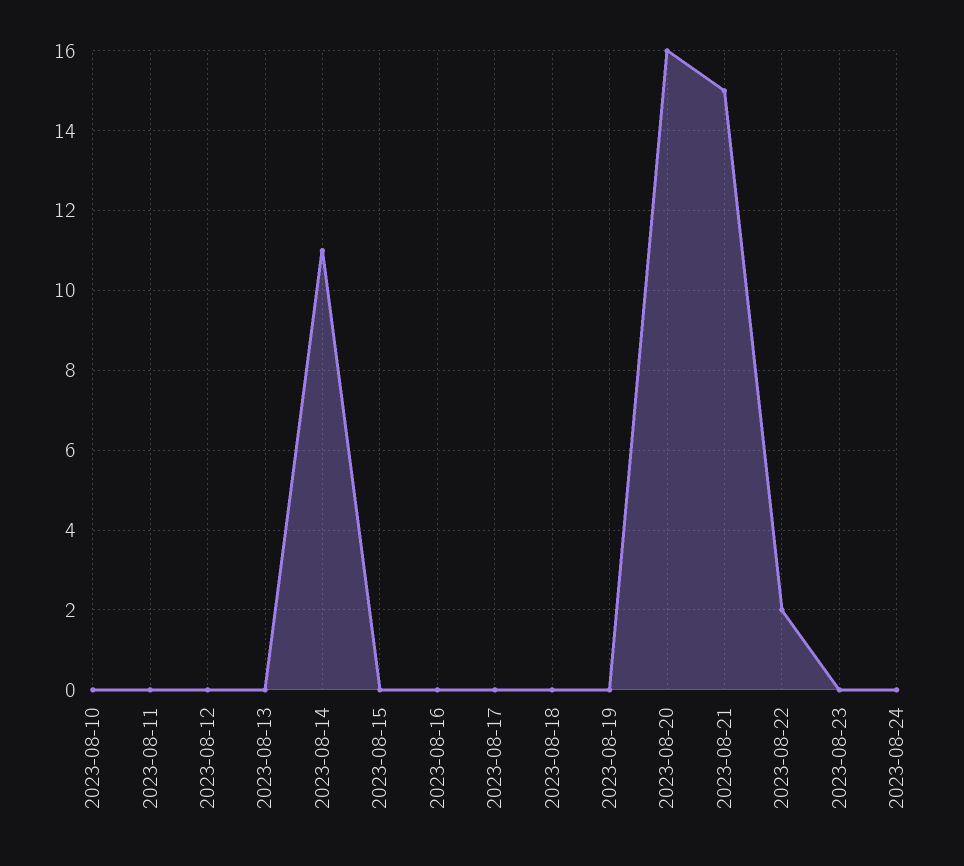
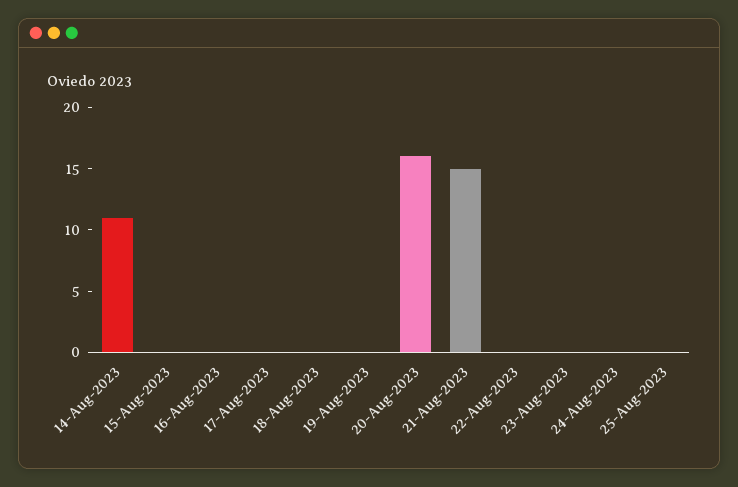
2023-08-10: 0 -> none
2023-08-11: 0 -> none
2023-08-12: 0 -> none
2023-08-13: 0 -> none
2023-08-22: 2 -> 0
25-Aug-2023: none -> 0

